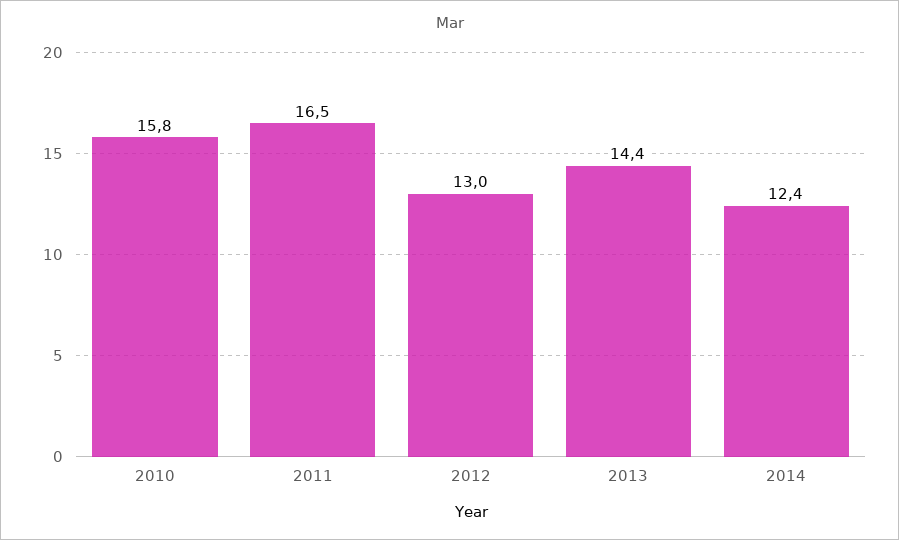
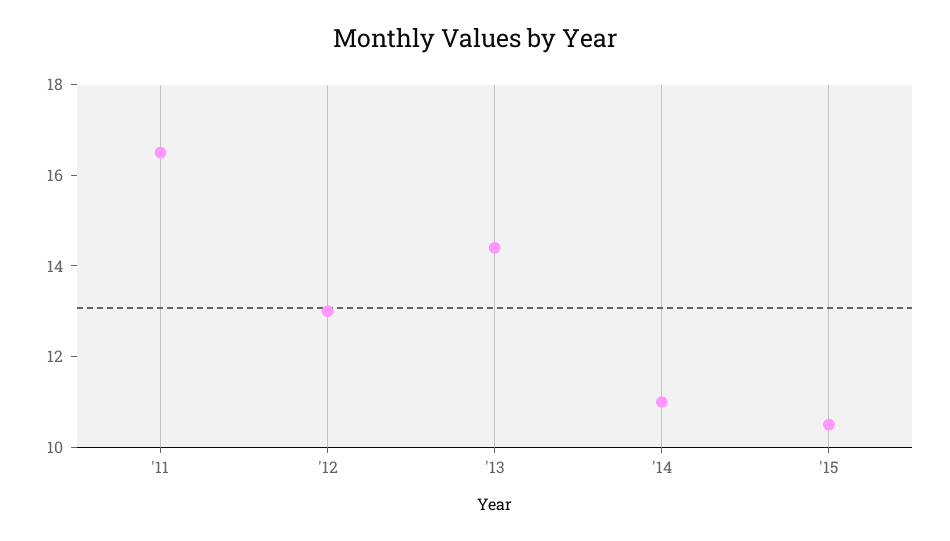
2010: 15.8 -> none
2014: 12.4 -> 11
'15: none -> 10.5

